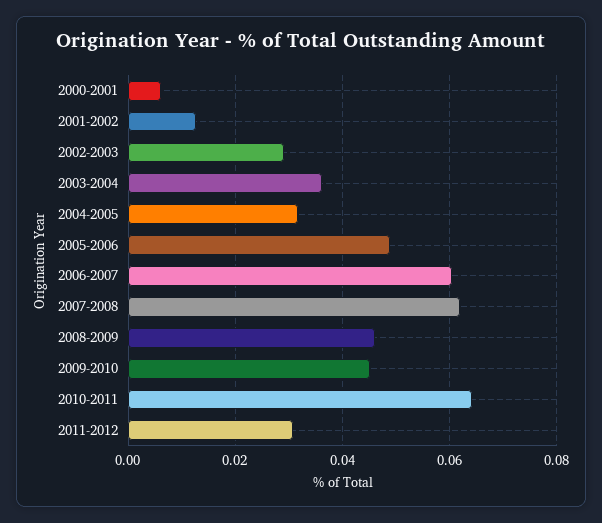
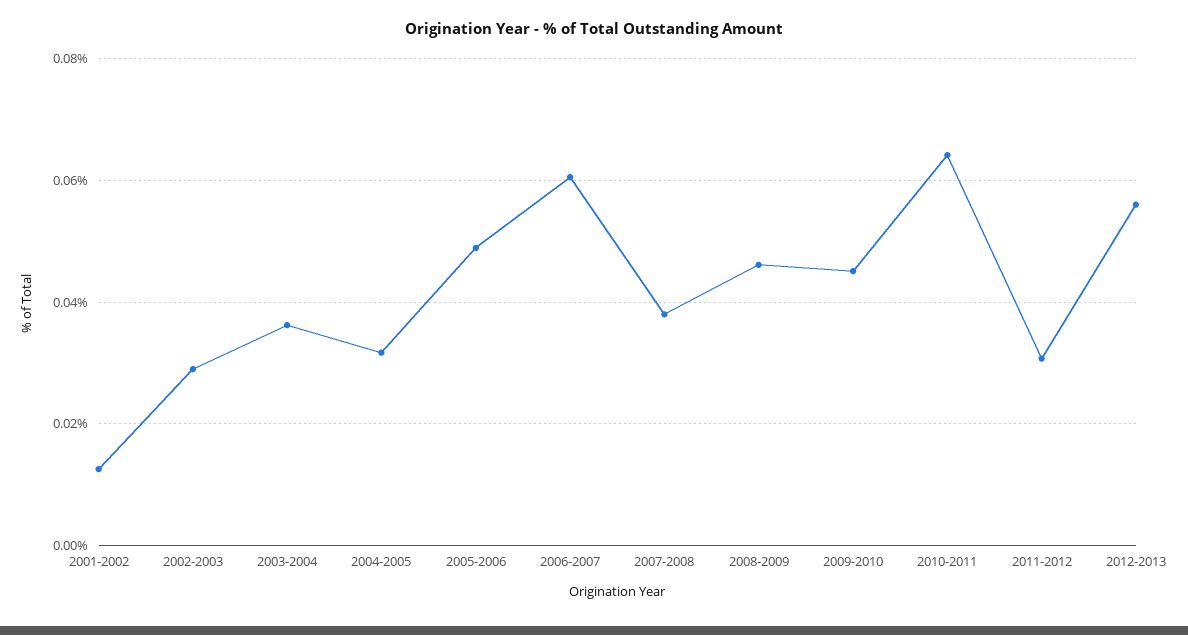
2000-2001: 0.006 -> none
2007-2008: 0.062 -> 0.038
2012-2013: none -> 0.056

